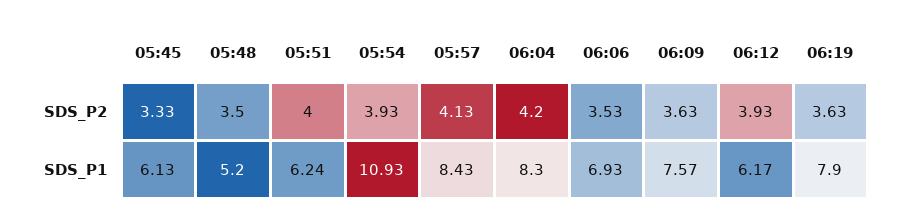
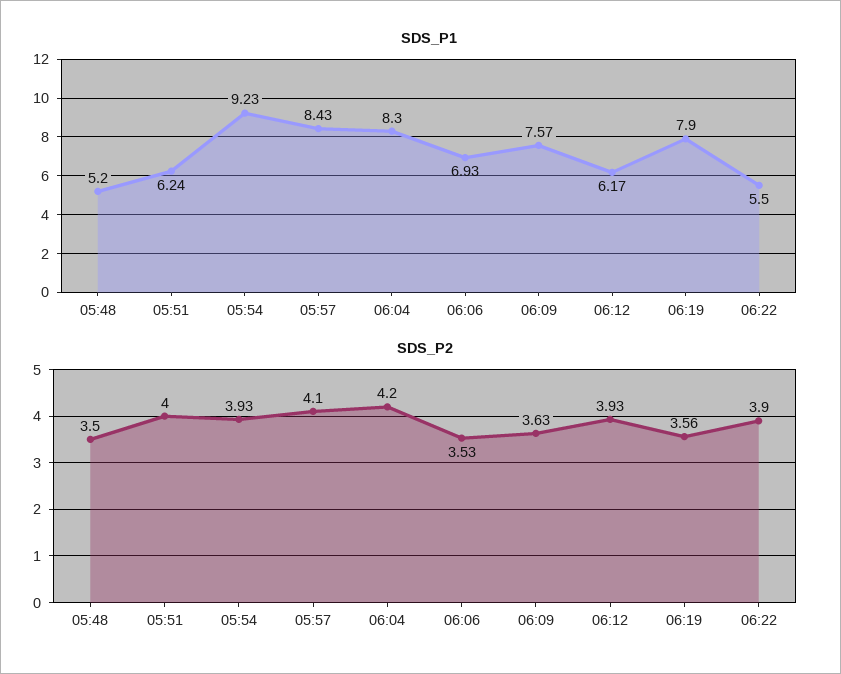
SDS_P2, 05:45: 3.33 -> none
SDS_P2, 05:57: 4.13 -> 4.1
SDS_P2, 06:19: 3.63 -> 3.56
SDS_P1, 05:45: 6.13 -> none
SDS_P1, 05:54: 10.93 -> 9.23
SDS_P1, 06:22: none -> 5.5
SDS_P2, 06:22: none -> 3.9

